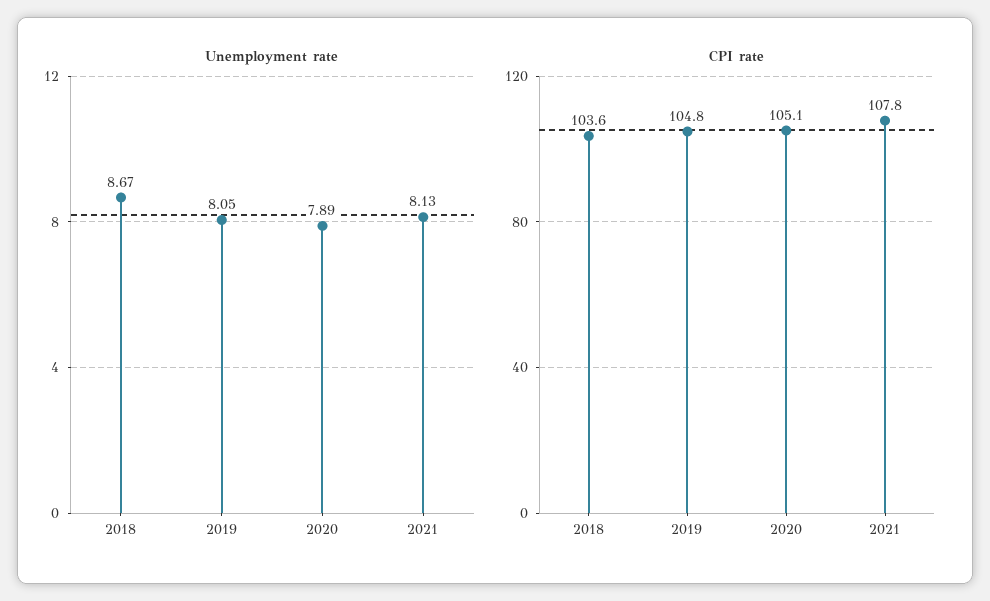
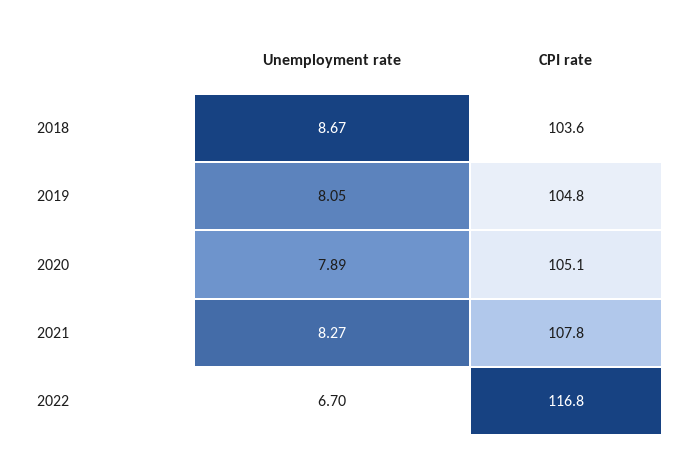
Unemployment rate, 2021: 8.13 -> 8.27
Unemployment rate, 2022: none -> 6.7
CPI rate, 2022: none -> 116.8

